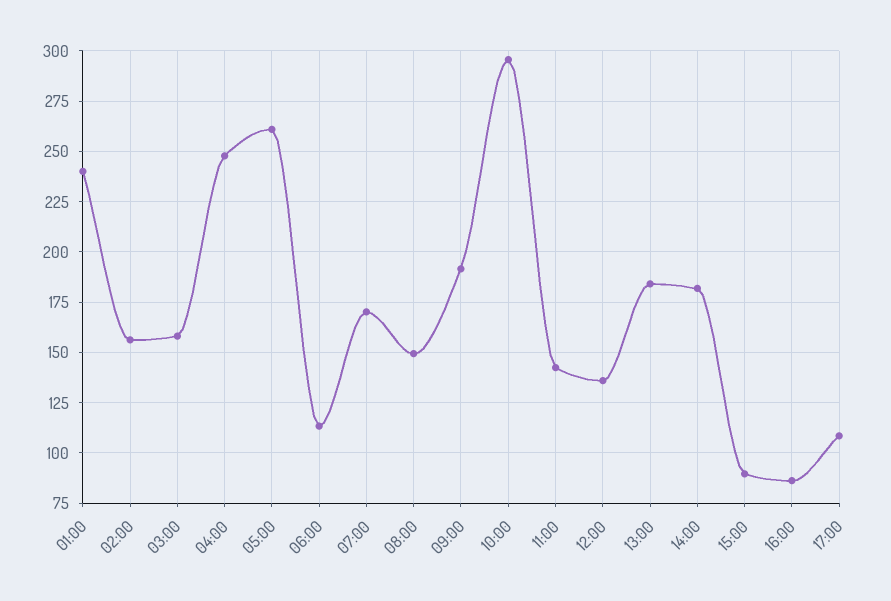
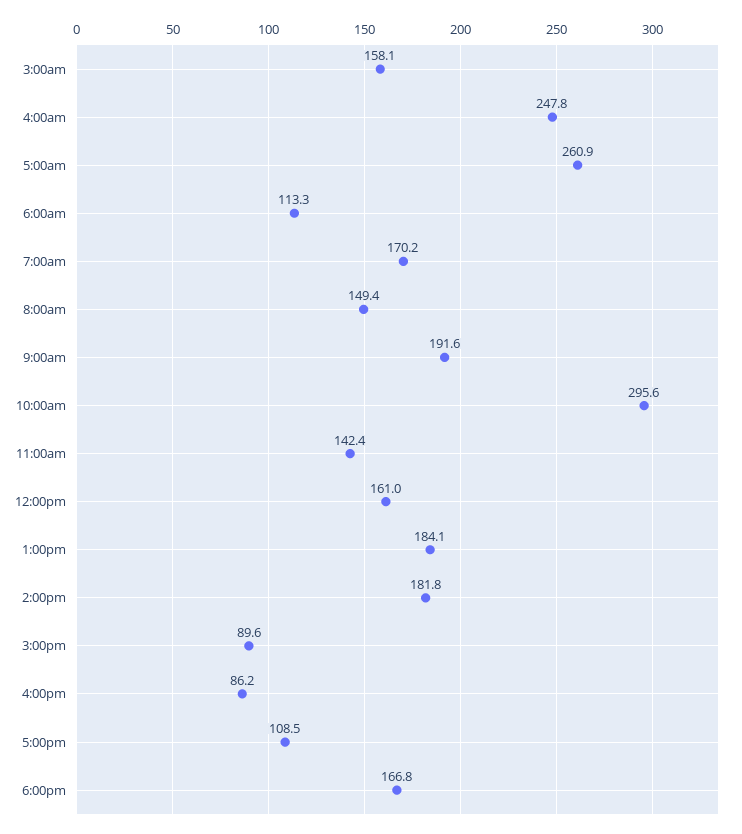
01:00: 240 -> none
02:00: 155 -> none
12:00: 135 -> 161
6:00pm: none -> 166.8

